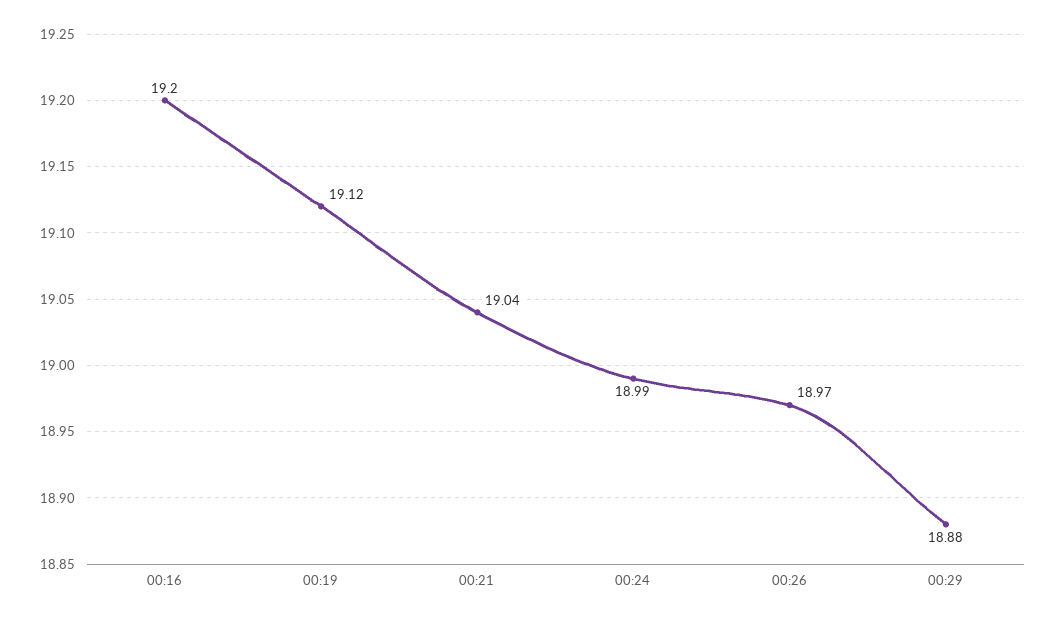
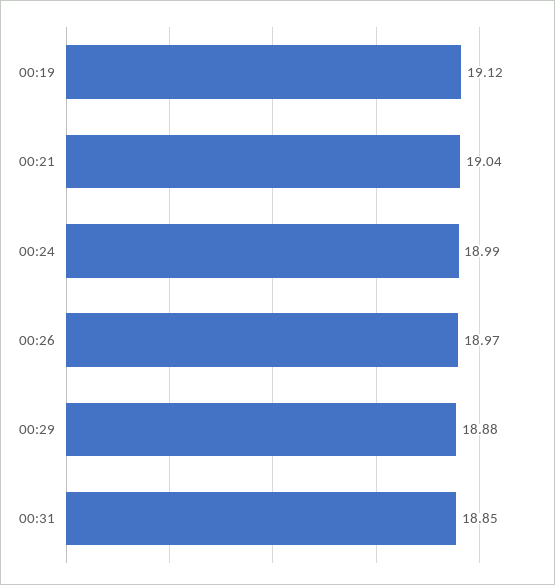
00:16: 19.2 -> none
00:31: none -> 18.85

